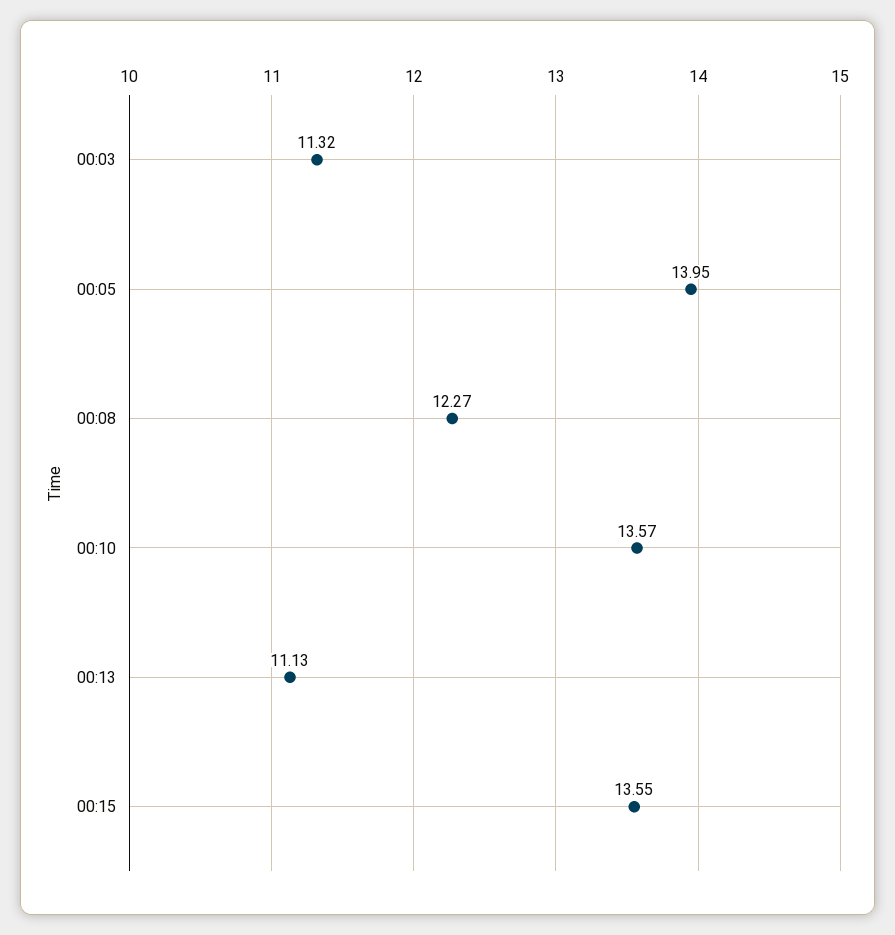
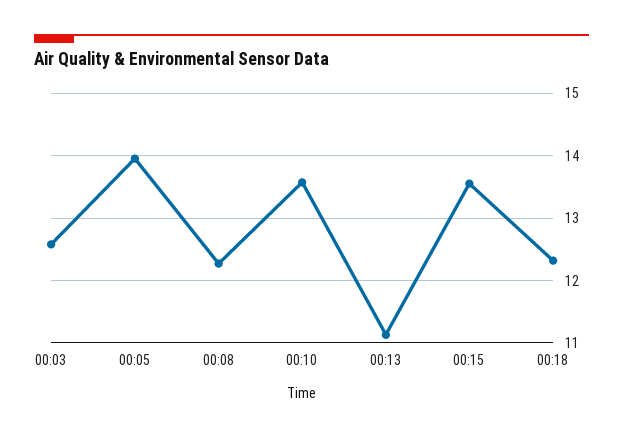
00:03: 11.32 -> 12.6
00:18: none -> 12.3

